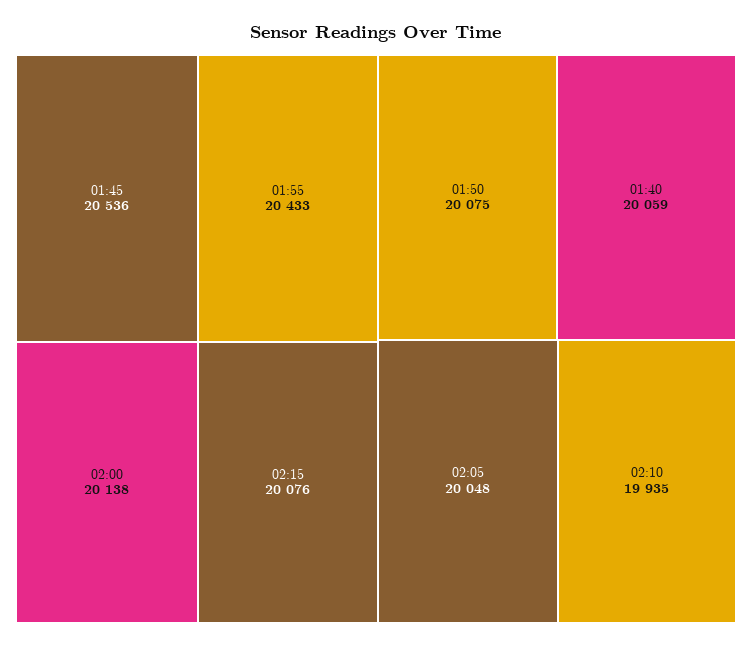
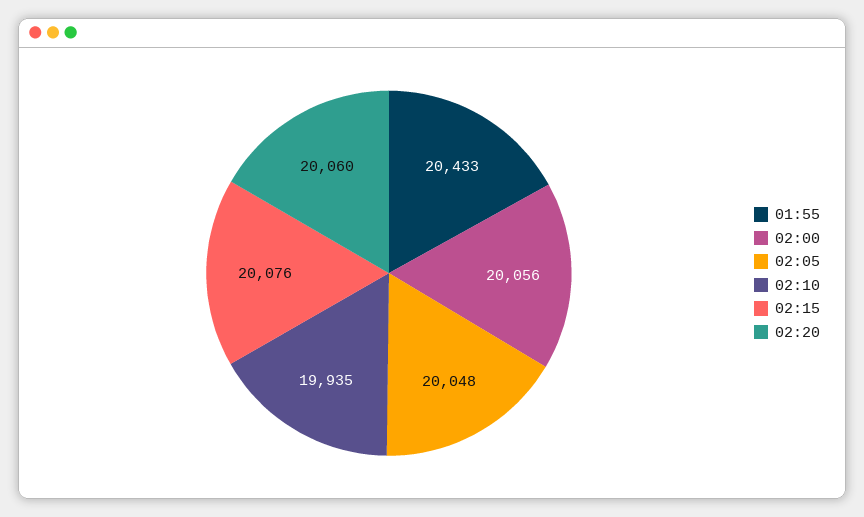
01:45: 20536 -> none
02:00: 20138 -> 20056
01:50: 20075 -> none
01:40: 20059 -> none
02:20: none -> 20060

